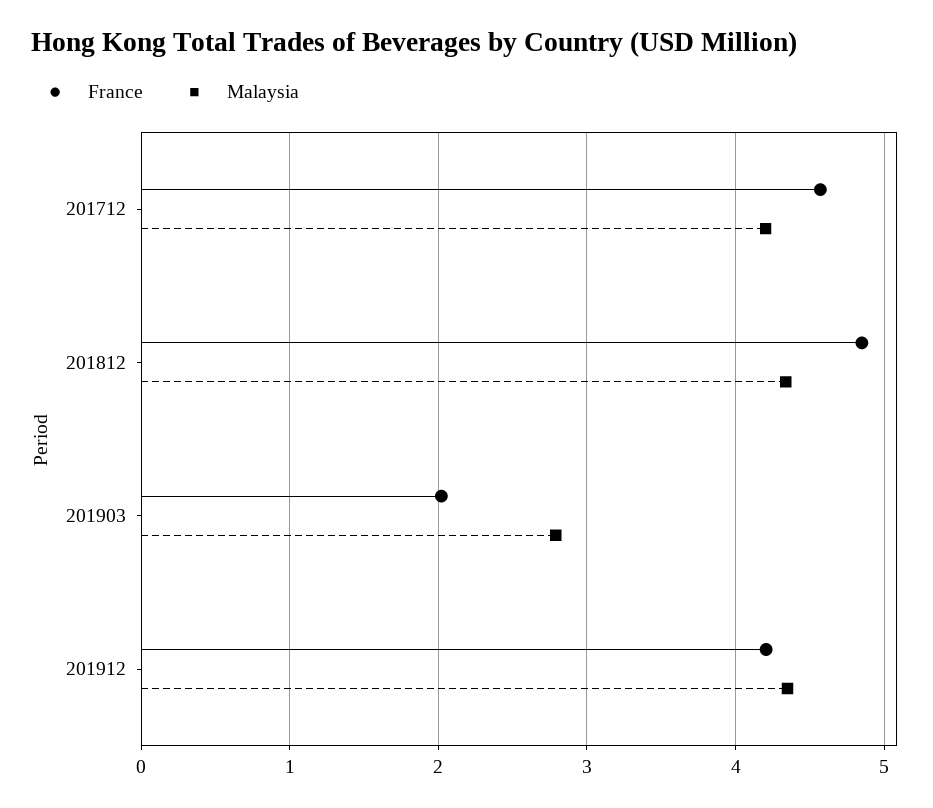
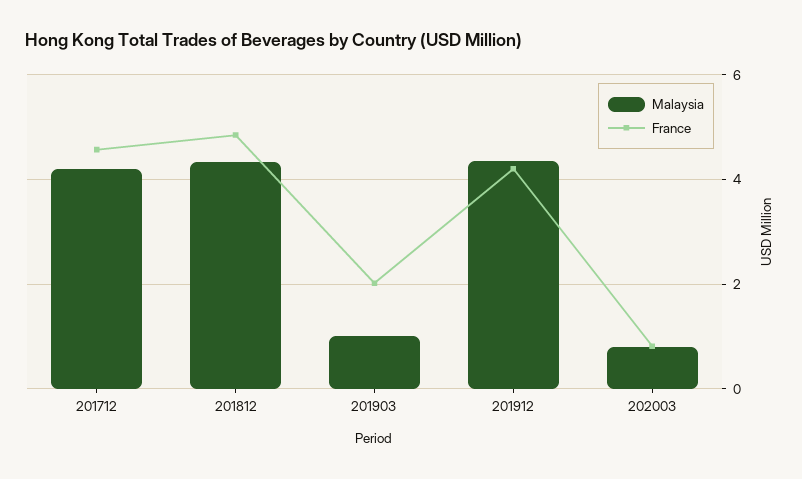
Malaysia, 201903: 2.8 -> 1
Malaysia, 202003: none -> 0.8
France, 202003: none -> 0.8

